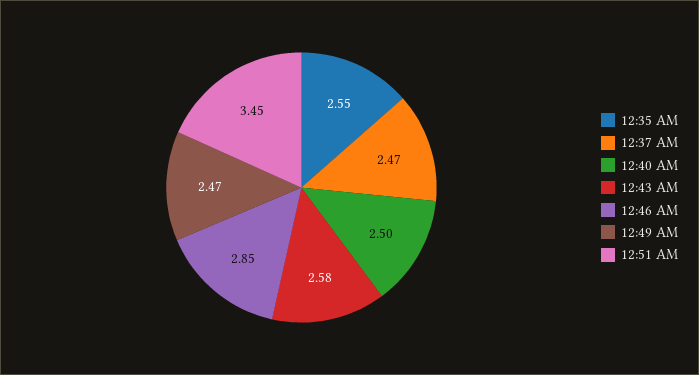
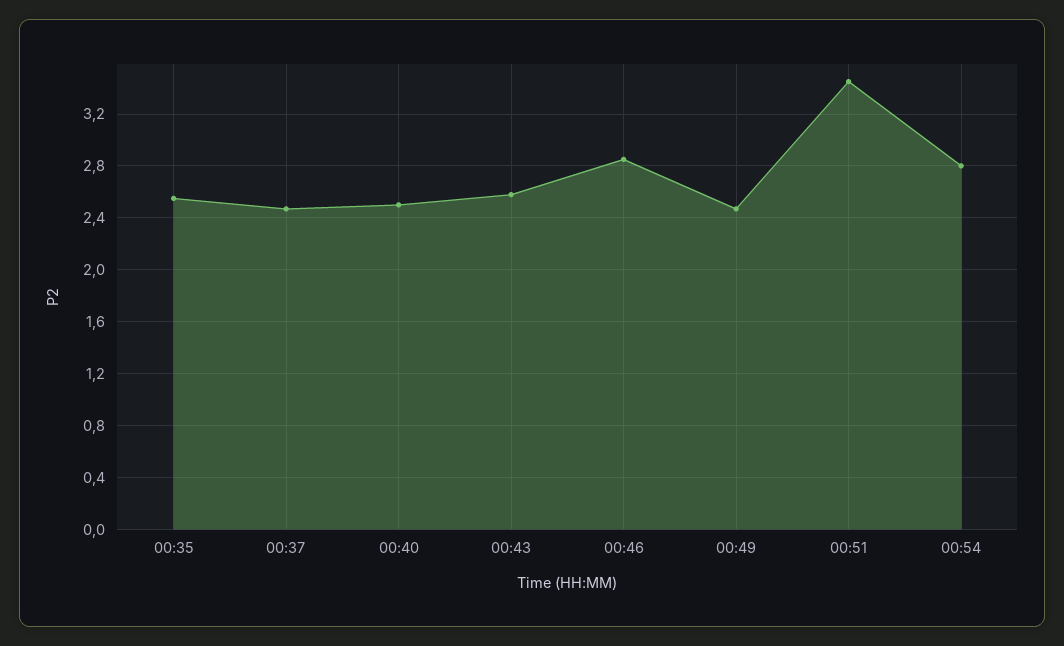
00:54: none -> 2.8

